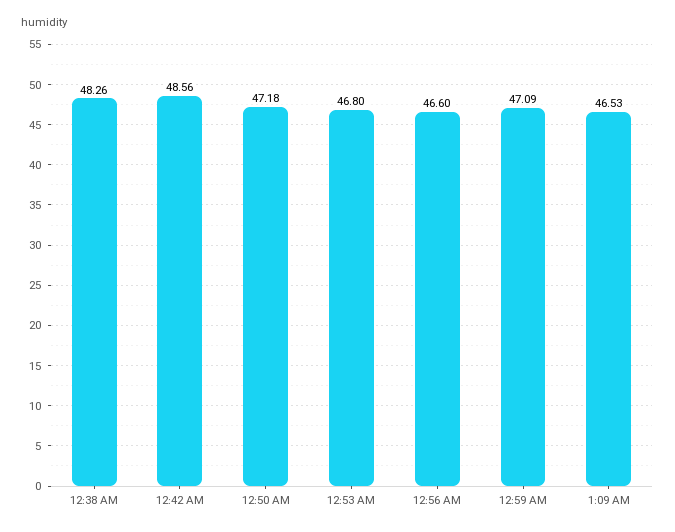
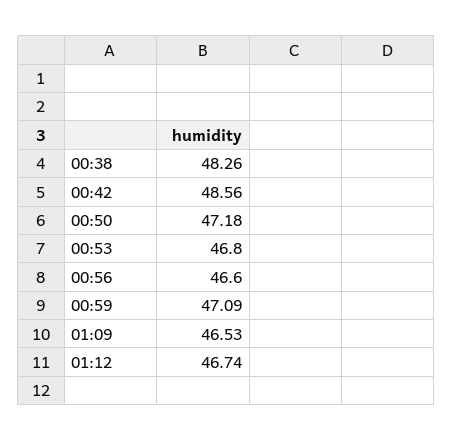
01:12: none -> 46.74

